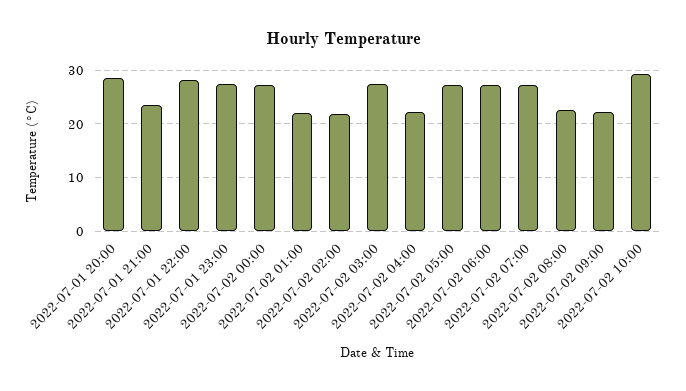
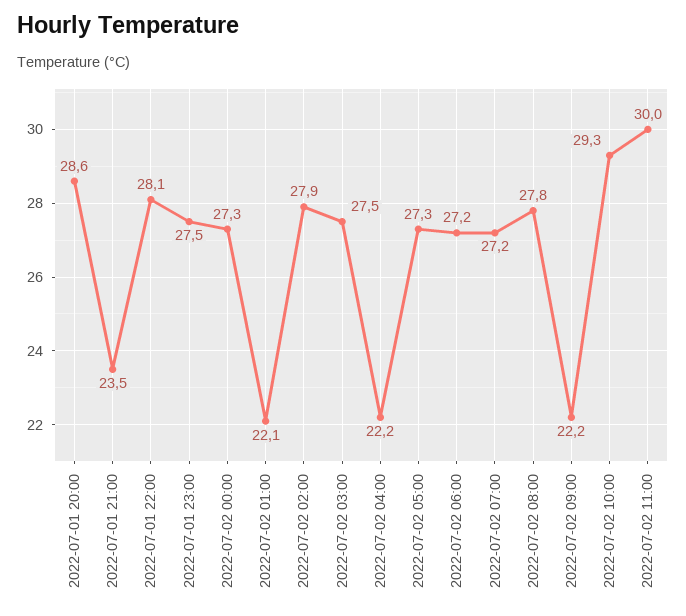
2022-07-02 02:00: 22 -> 27.9
2022-07-02 08:00: 22 -> 27.8
2022-07-02 11:00: none -> 30

